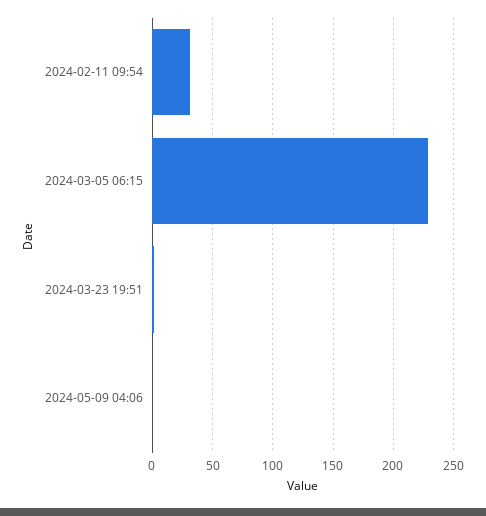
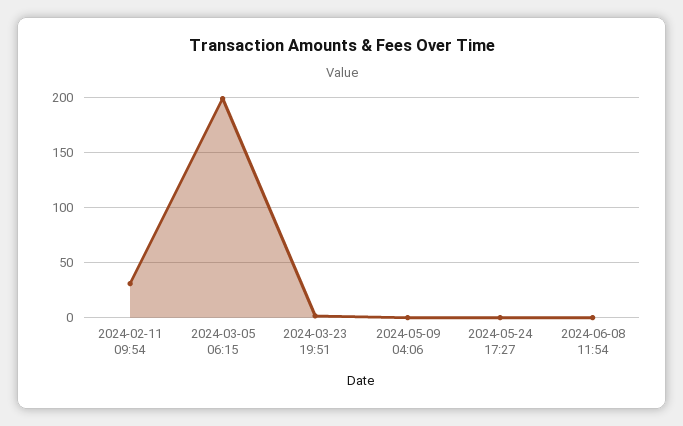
2024-03-05 06:15: 230 -> 200
2024-05-24 17:27: none -> 0
2024-06-08 11:54: none -> 0

